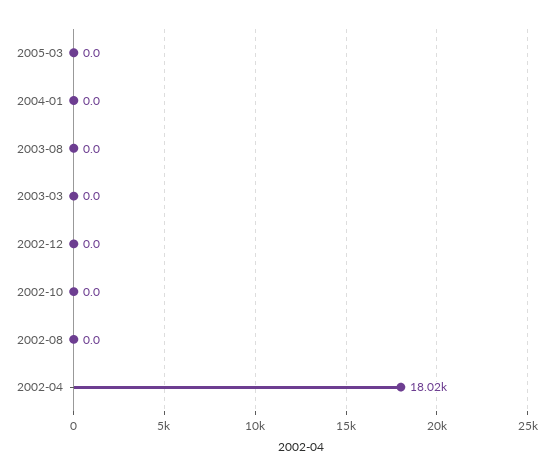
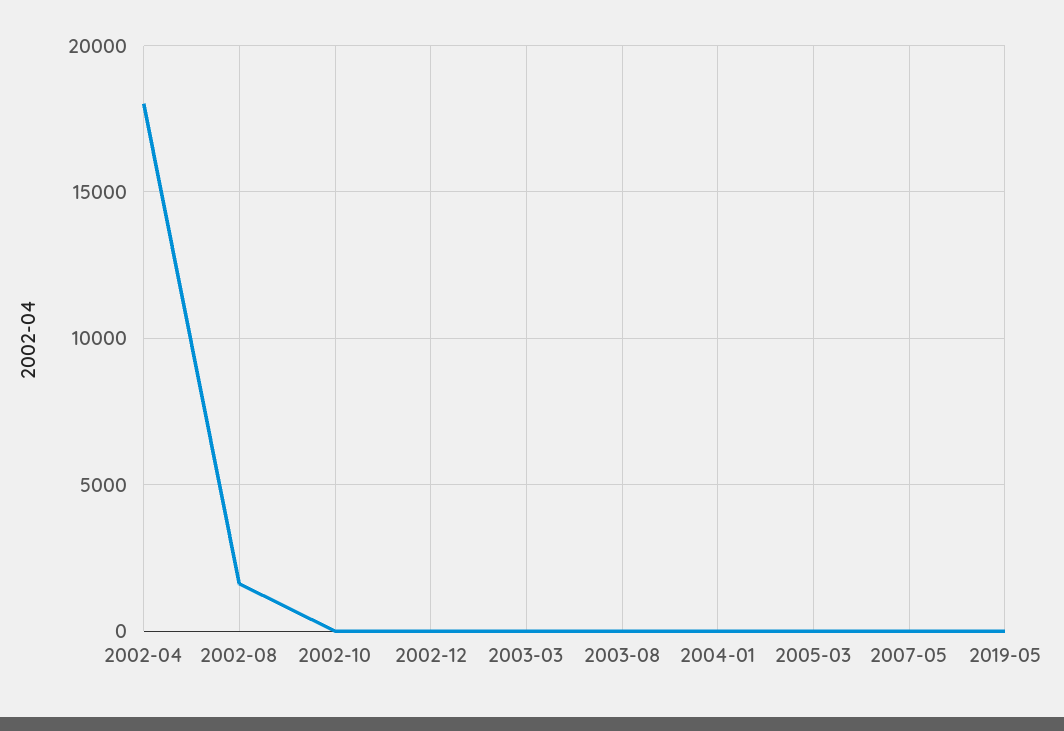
2002-08: 0 -> 1500
2007-05: none -> 0
2019-05: none -> 0

